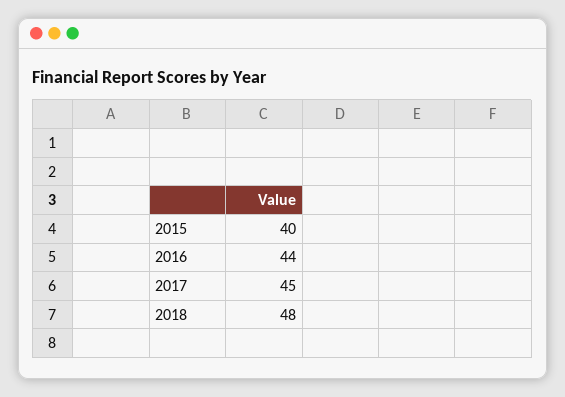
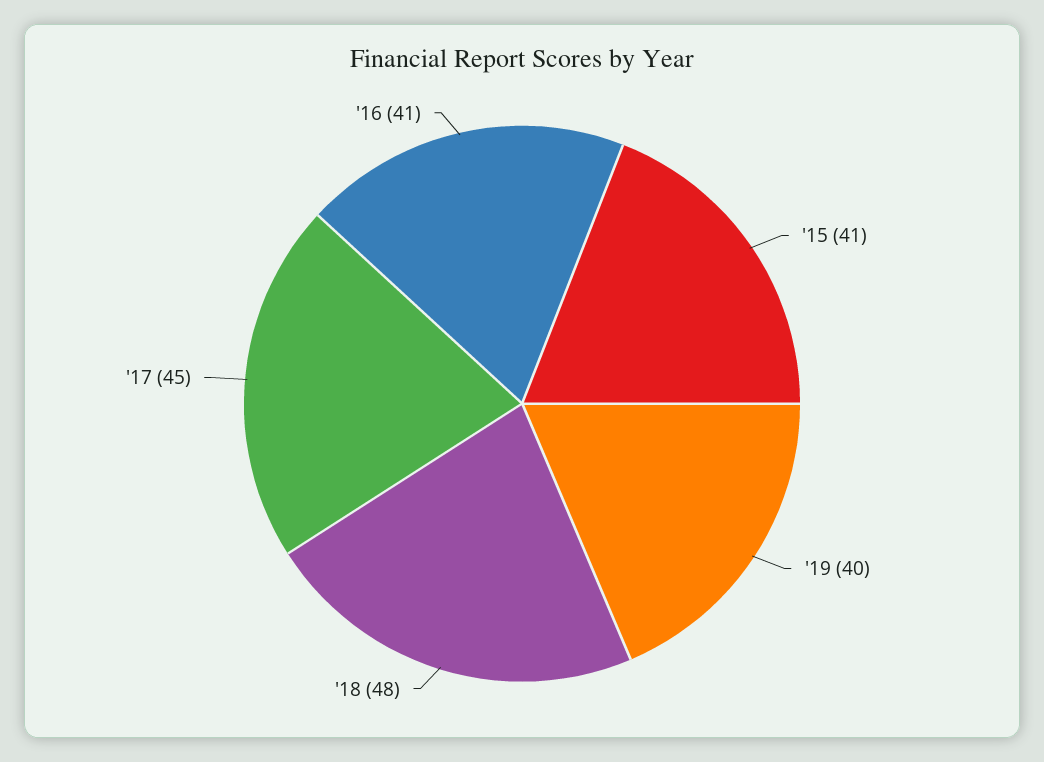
2015: 40 -> 41
2016: 44 -> 41
'19: none -> 40

